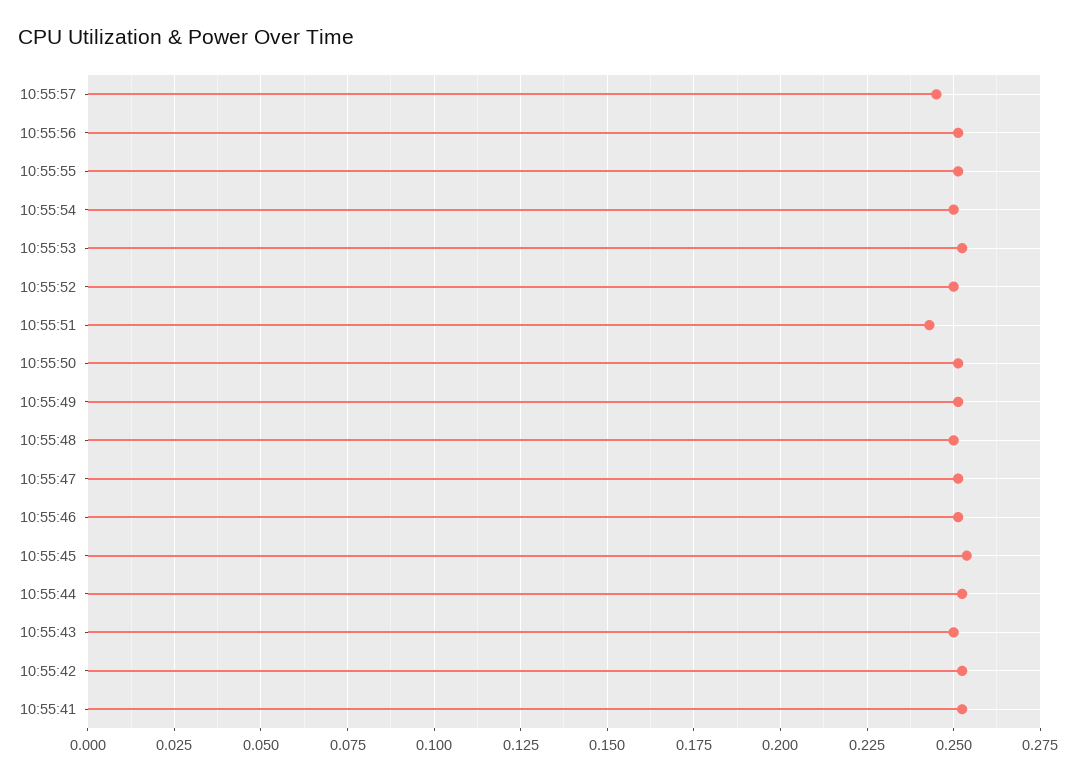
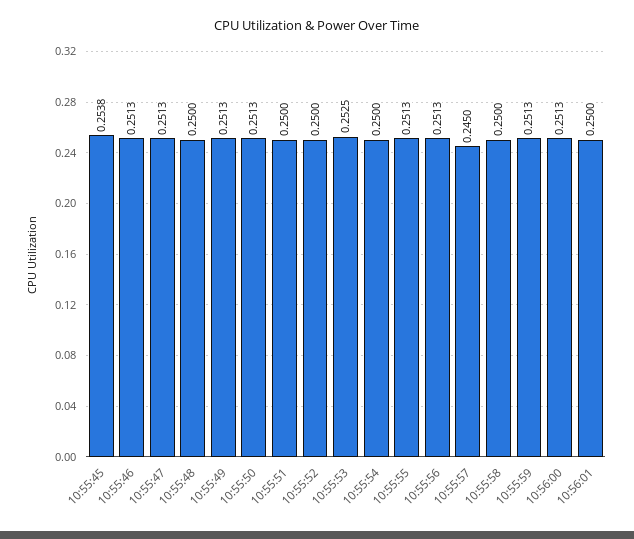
10:55:51: 0.2425 -> 0.25
10:55:44: 0.2525 -> none
10:55:43: 0.25 -> none
10:55:42: 0.2525 -> none
10:55:41: 0.2525 -> none
10:55:58: none -> 0.25
10:55:59: none -> 0.2513
10:56:00: none -> 0.2513
10:56:01: none -> 0.25

